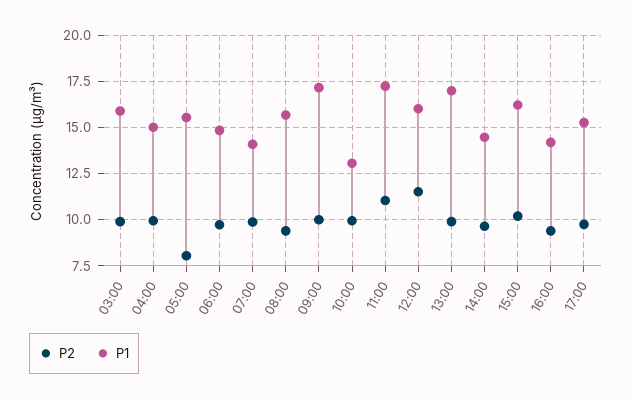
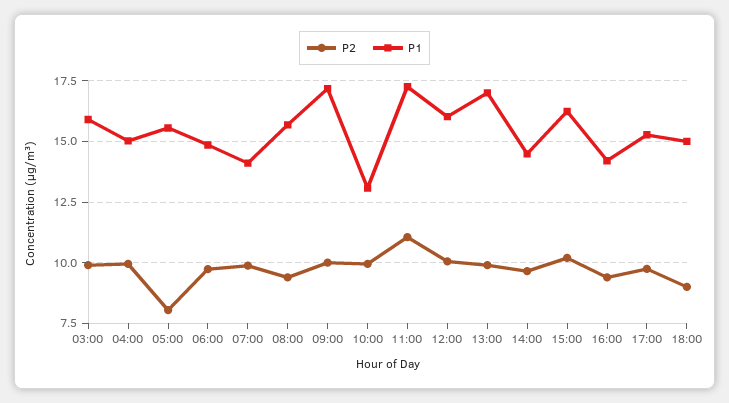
P2, 12:00: 11.5 -> 10
P2, 18:00: none -> 9
P1, 18:00: none -> 15

